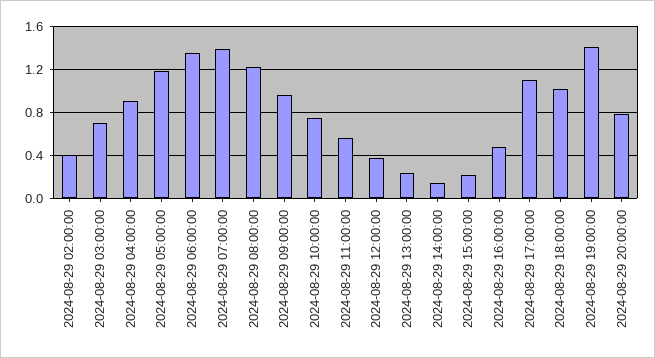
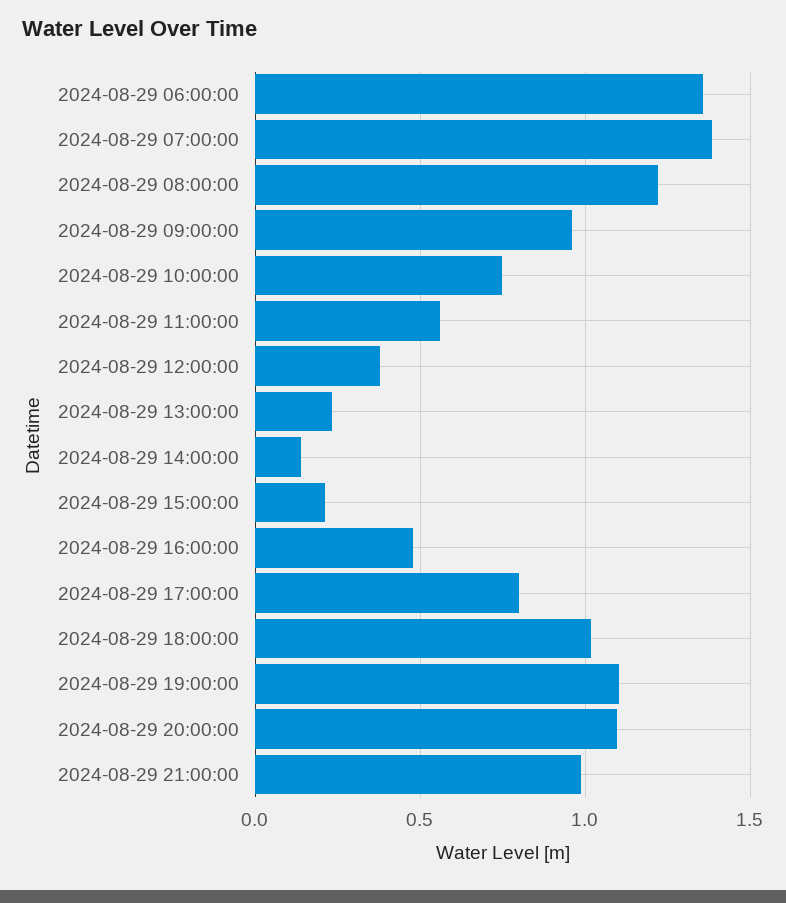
2024-08-29 02:00:00: 0.4 -> none
2024-08-29 03:00:00: 0.7 -> none
2024-08-29 04:00:00: 0.9 -> none
2024-08-29 05:00:00: 1.2 -> none
2024-08-29 17:00:00: 1.1 -> 0.8
2024-08-29 19:00:00: 1.4 -> 1.1
2024-08-29 20:00:00: 0.8 -> 1.1
2024-08-29 21:00:00: none -> 1

